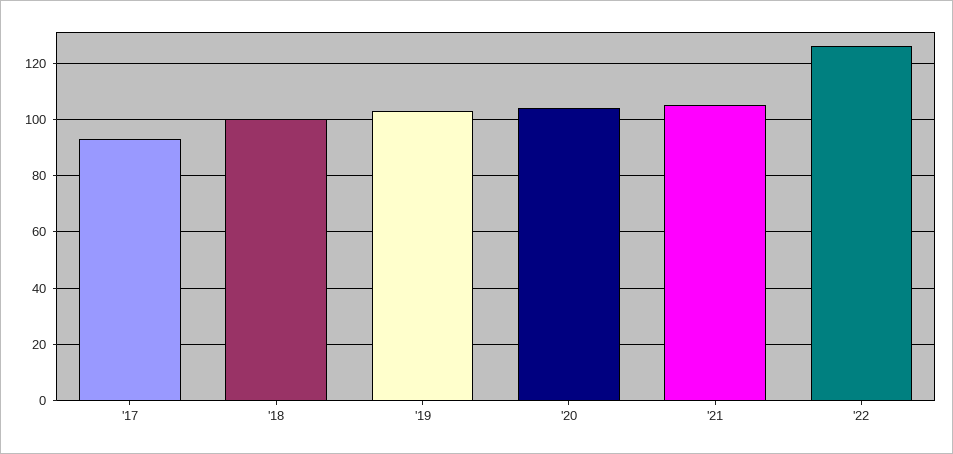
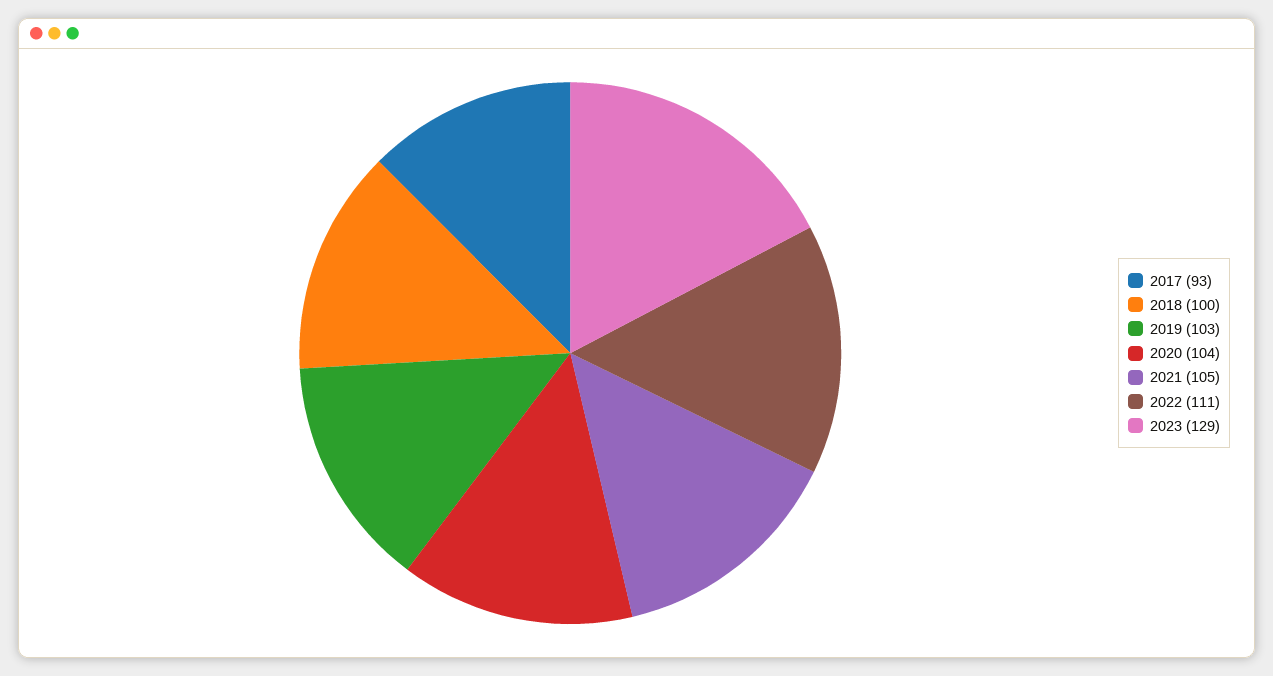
'22: 125 -> 111
2023: none -> 129

